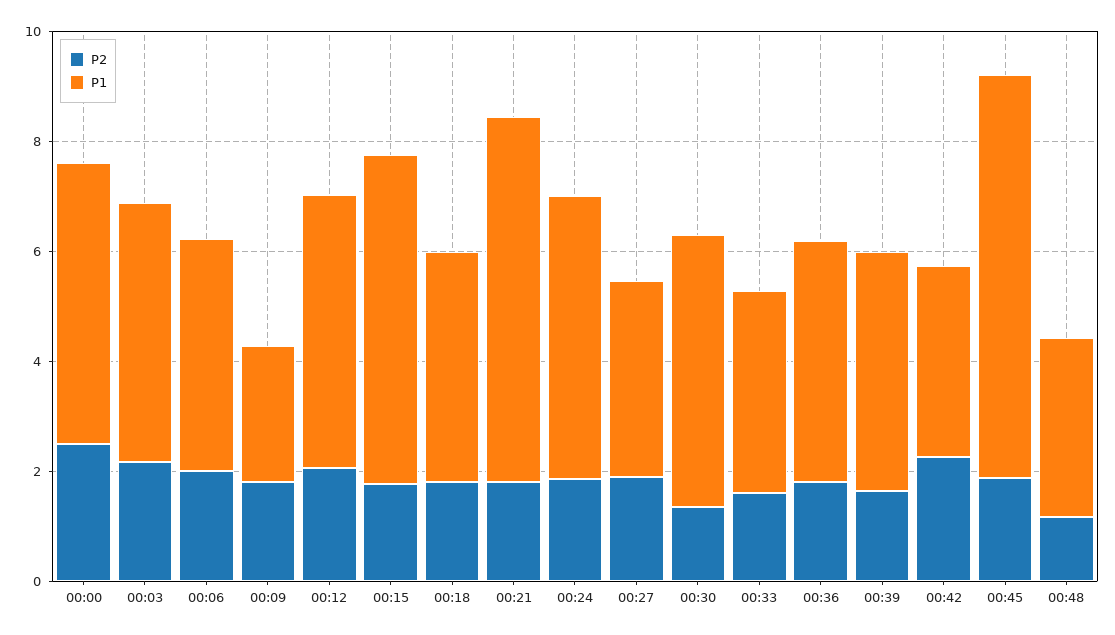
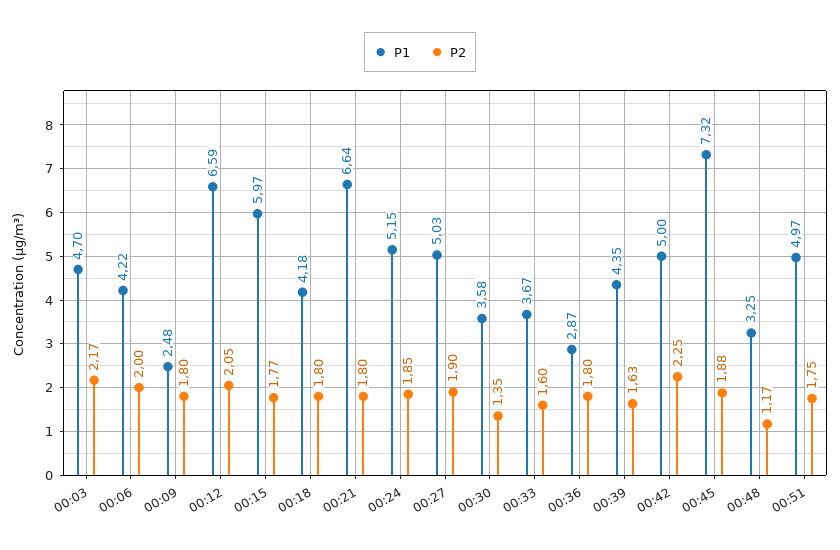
P2, 00:00: 2.5 -> none
P1, 00:00: 5 -> none
P1, 00:12: 5 -> 6.59
P1, 00:27: 3.5 -> 5.03
P1, 00:30: 5 -> 3.58
P1, 00:36: 4.5 -> 2.87
P1, 00:42: 3.5 -> 5
P1, 00:51: none -> 4.97
P2, 00:51: none -> 1.75

